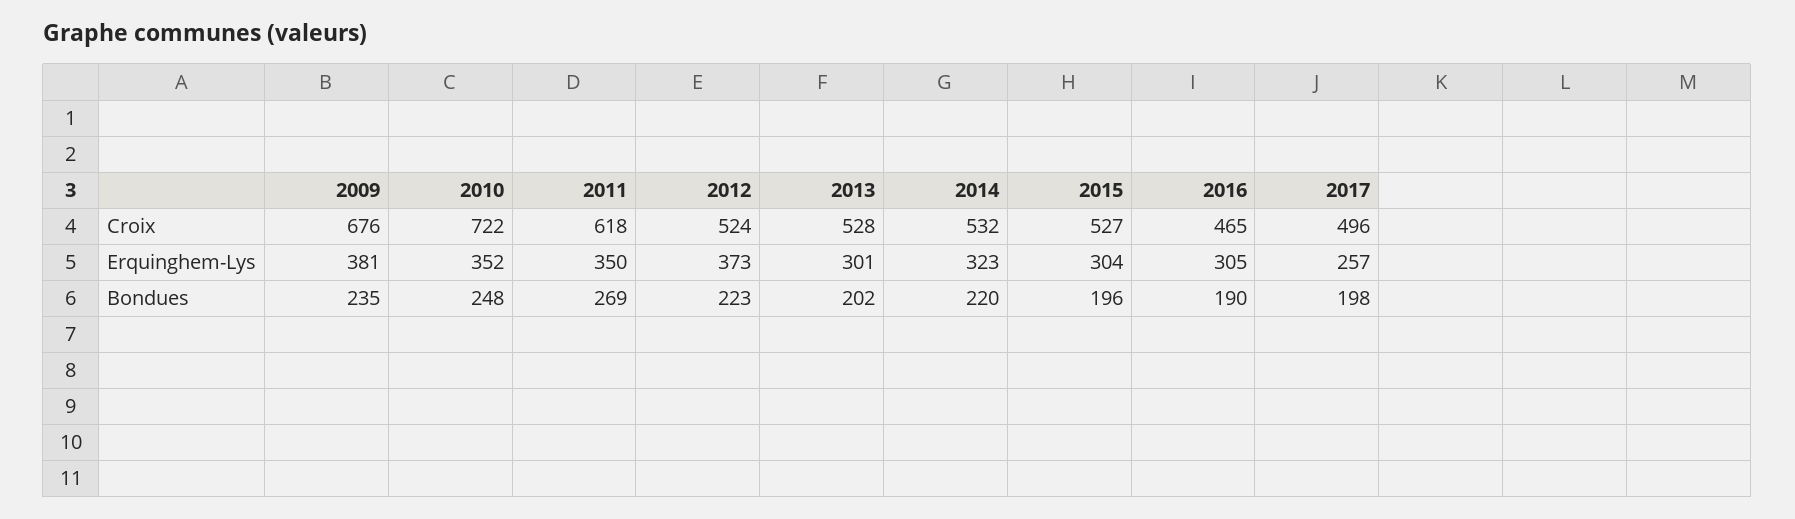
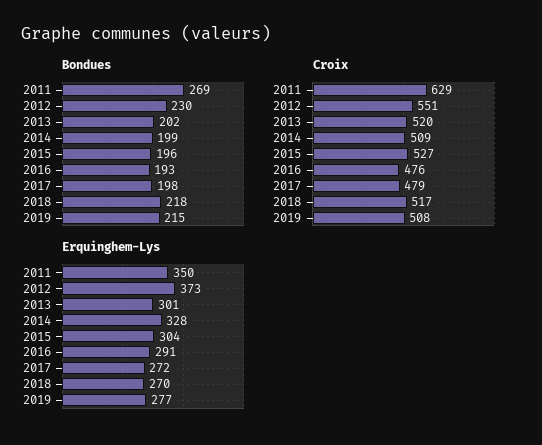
Croix, 2009: 676 -> none
Croix, 2010: 722 -> none
Croix, 2011: 618 -> 629
Croix, 2012: 524 -> 551
Croix, 2013: 528 -> 520
Croix, 2014: 532 -> 509
Croix, 2016: 465 -> 476
Croix, 2017: 496 -> 479
Erquinghem-Lys, 2009: 381 -> none
Erquinghem-Lys, 2010: 352 -> none
Erquinghem-Lys, 2014: 323 -> 328
Erquinghem-Lys, 2016: 305 -> 291
Erquinghem-Lys, 2017: 257 -> 272
Bondues, 2009: 235 -> none
Bondues, 2010: 248 -> none
Bondues, 2012: 223 -> 230
Bondues, 2014: 220 -> 199
Bondues, 2016: 190 -> 193
Bondues, 2018: none -> 218
Bondues, 2019: none -> 215
Croix, 2018: none -> 517
Croix, 2019: none -> 508
Erquinghem-Lys, 2018: none -> 270
Erquinghem-Lys, 2019: none -> 277

